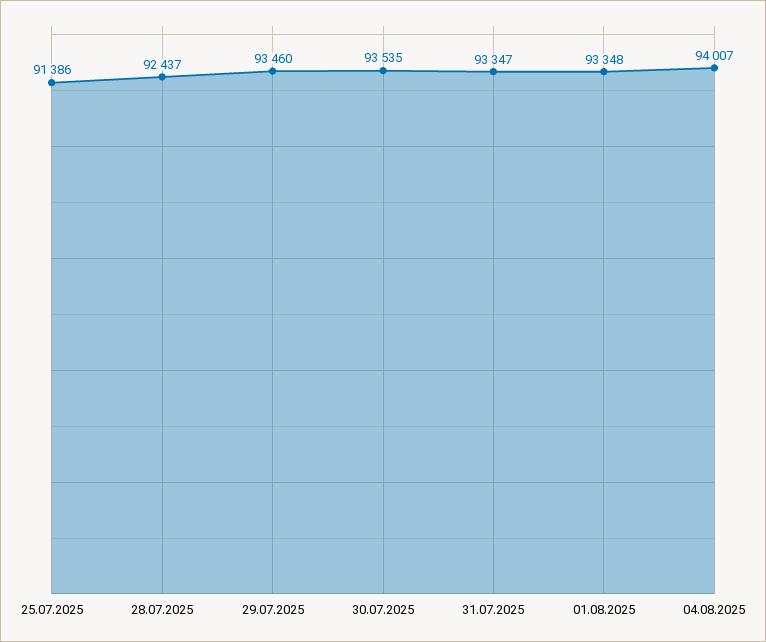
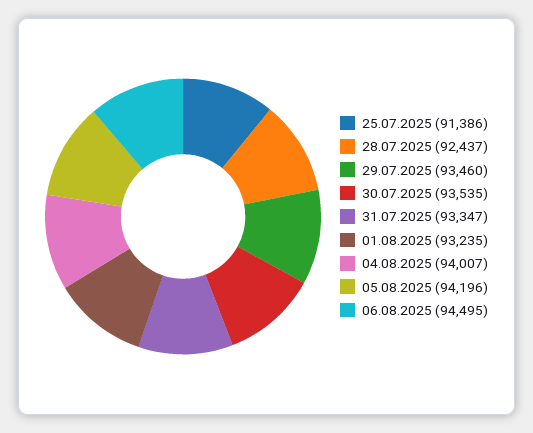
01.08.2025: 93348 -> 93235
05.08.2025: none -> 94196
06.08.2025: none -> 94495

